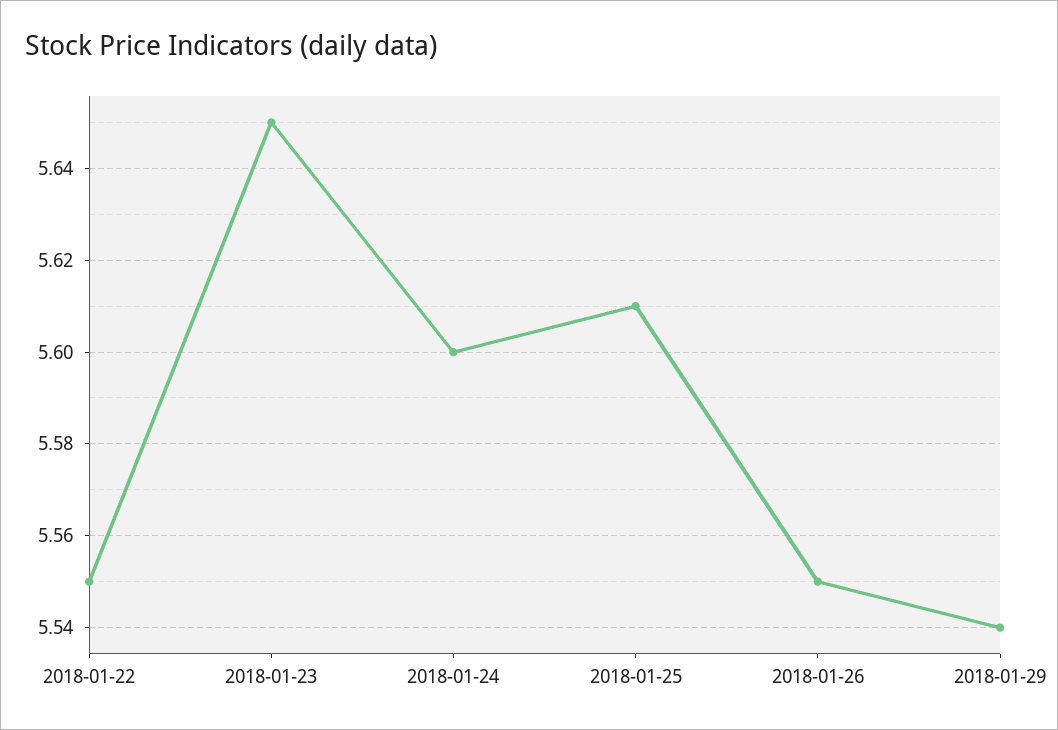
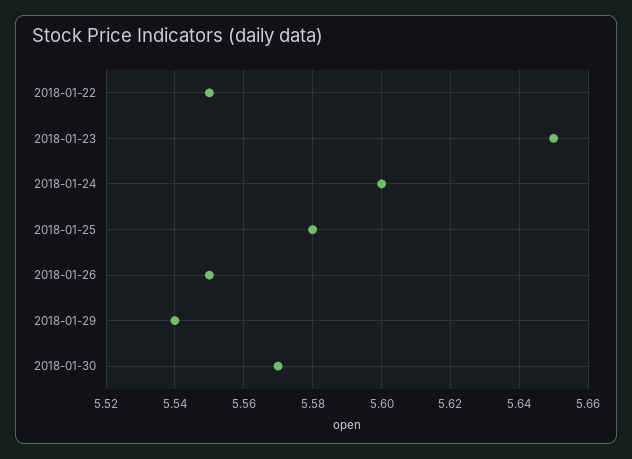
2018-01-25: 5.61 -> 5.58
2018-01-30: none -> 5.57

